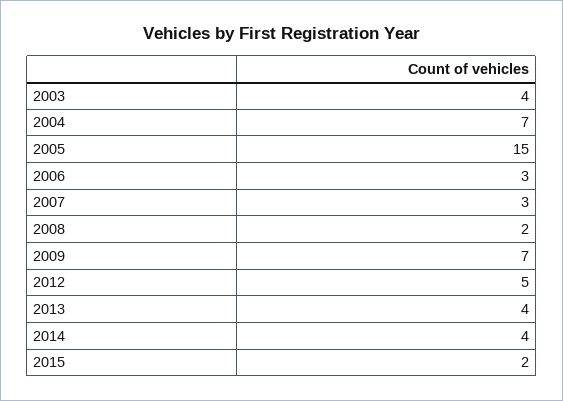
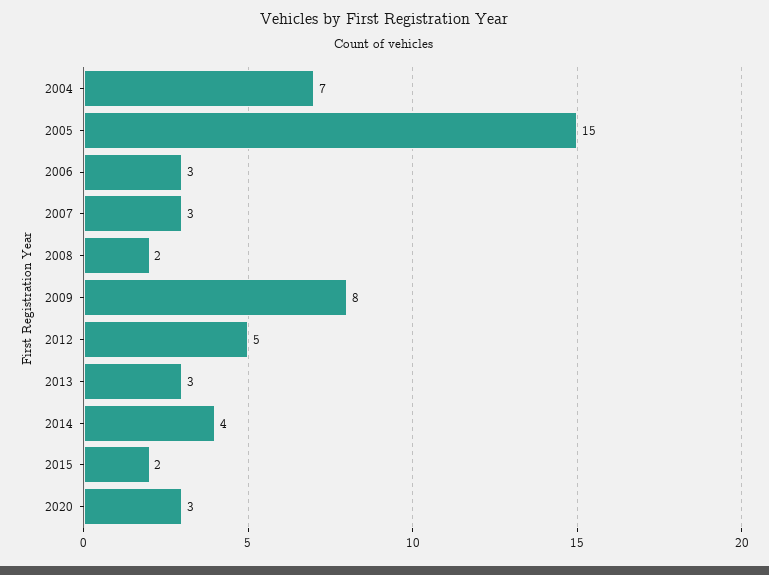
2003: 4 -> none
2009: 7 -> 8
2013: 4 -> 3
2020: none -> 3

